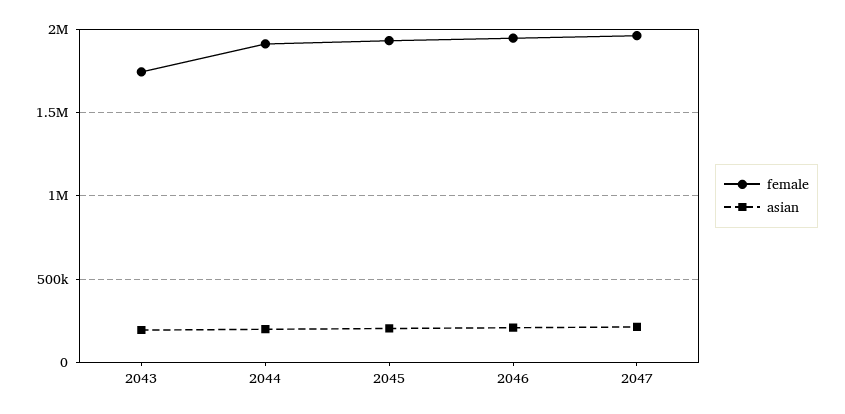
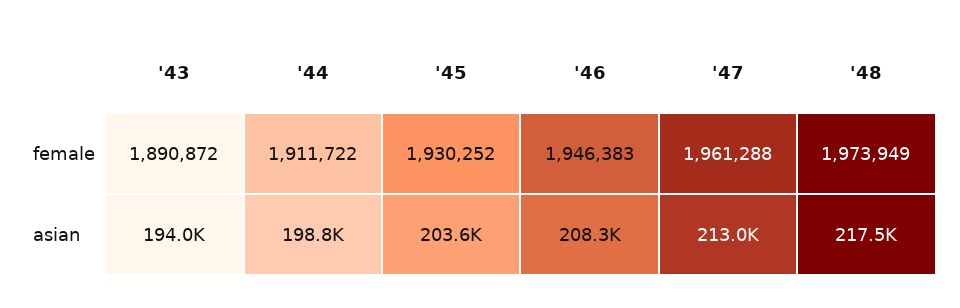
female, 2043: 1750000 -> 1890872
female, '48: none -> 1973949
asian, '48: none -> 217500

